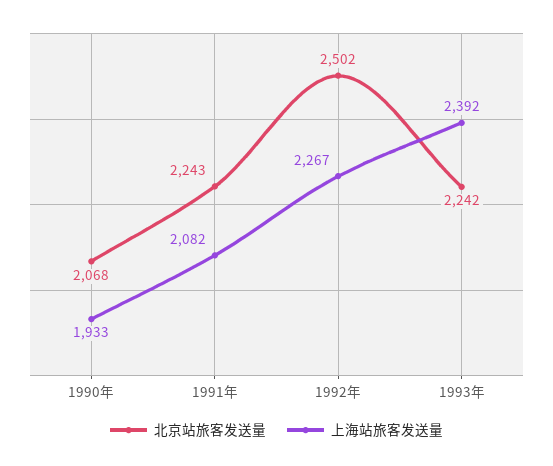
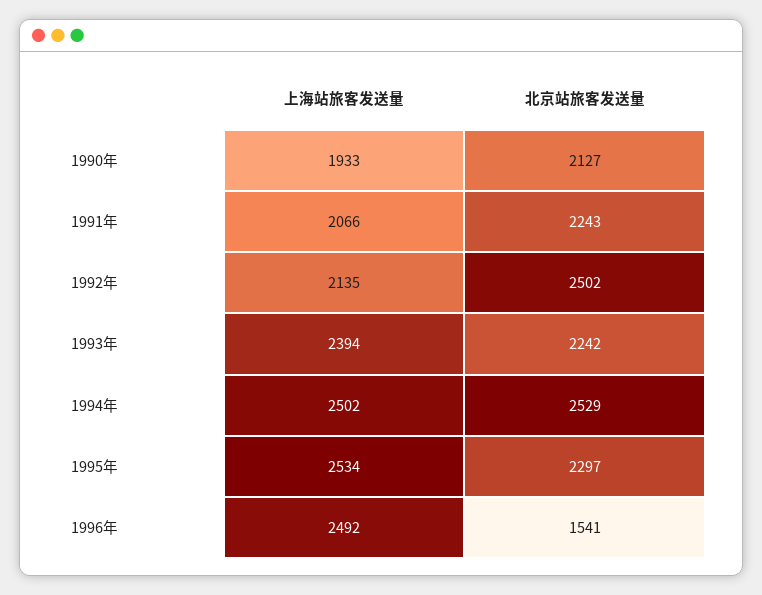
北京站旅客发送量, 1990年: 2068 -> 2127
上海站旅客发送量, 1991年: 2082 -> 2066
上海站旅客发送量, 1992年: 2267 -> 2135
上海站旅客发送量, 1993年: 2392 -> 2394
上海站旅客发送量, 1994年: none -> 2502
北京站旅客发送量, 1994年: none -> 2529
上海站旅客发送量, 1995年: none -> 2534
北京站旅客发送量, 1995年: none -> 2297
上海站旅客发送量, 1996年: none -> 2492
北京站旅客发送量, 1996年: none -> 1541

